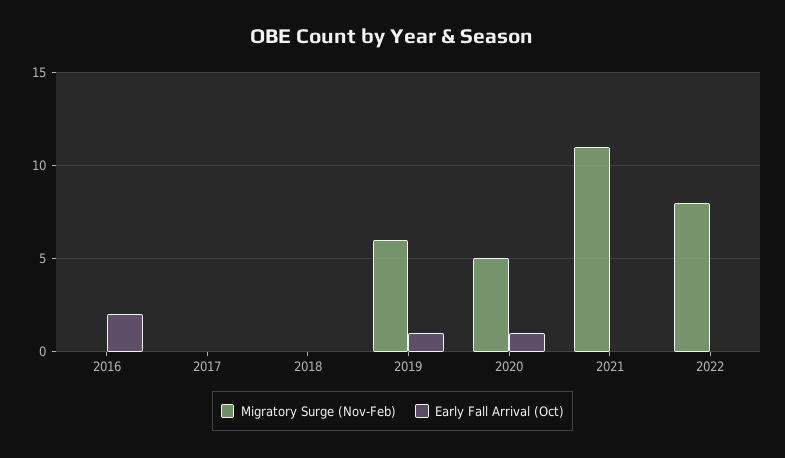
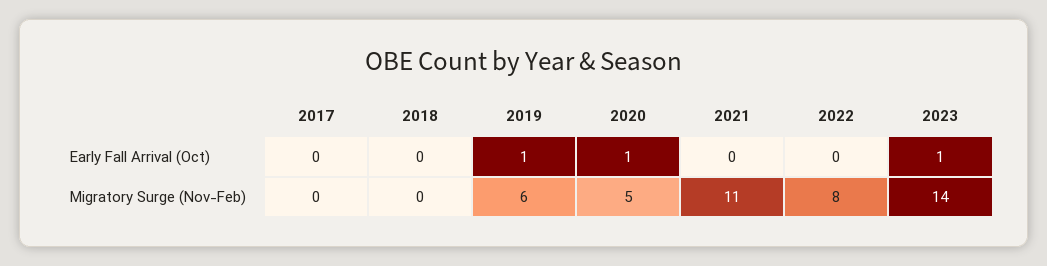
Migratory Surge (Nov-Feb), 2016: 0 -> none
Early Fall Arrival (Oct), 2016: 2 -> none
Early Fall Arrival (Oct), 2023: none -> 1
Migratory Surge (Nov-Feb), 2023: none -> 14

